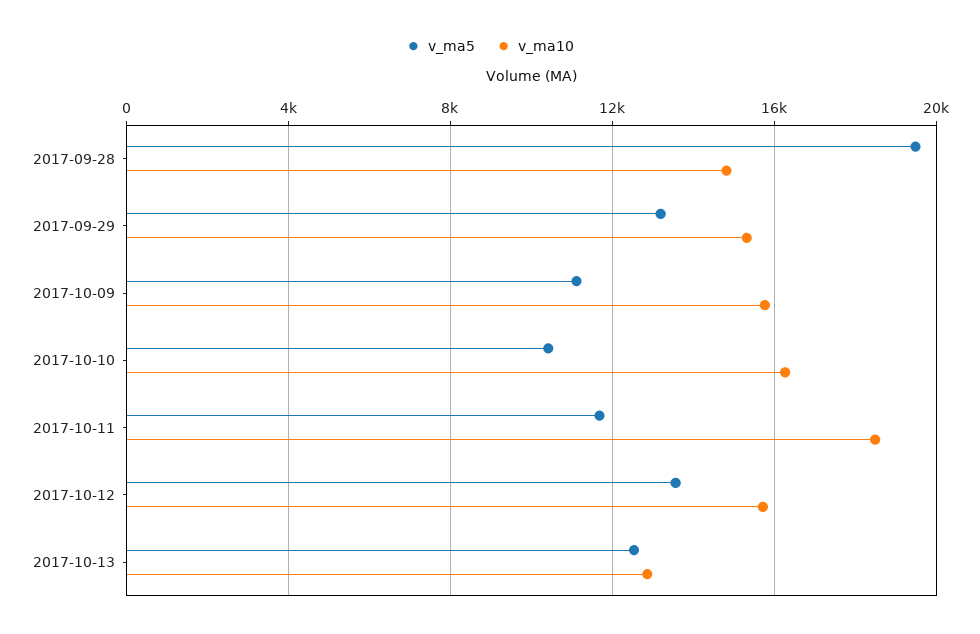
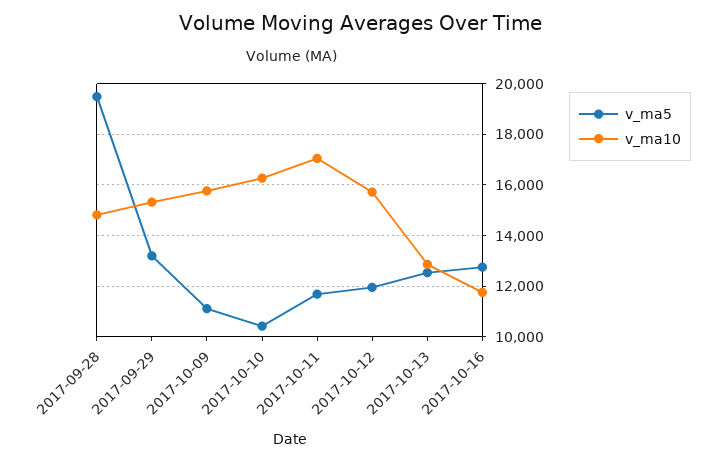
v_ma10, 2017-10-11: 18500 -> 17000
v_ma5, 2017-10-12: 13500 -> 12000
v_ma5, 2017-10-16: none -> 12750
v_ma10, 2017-10-16: none -> 11750

